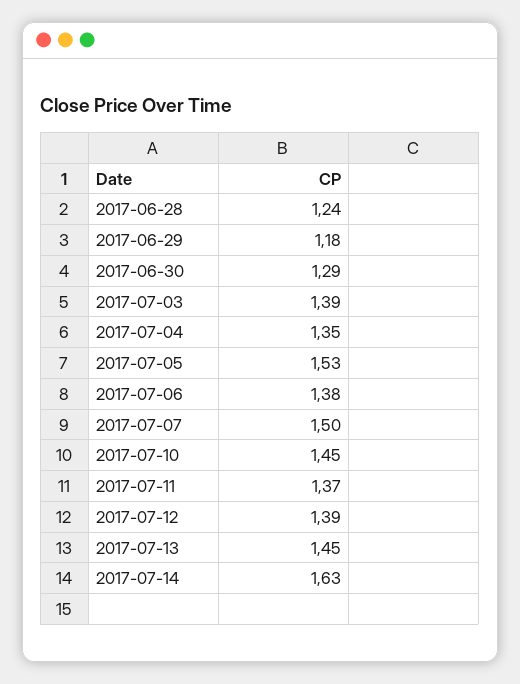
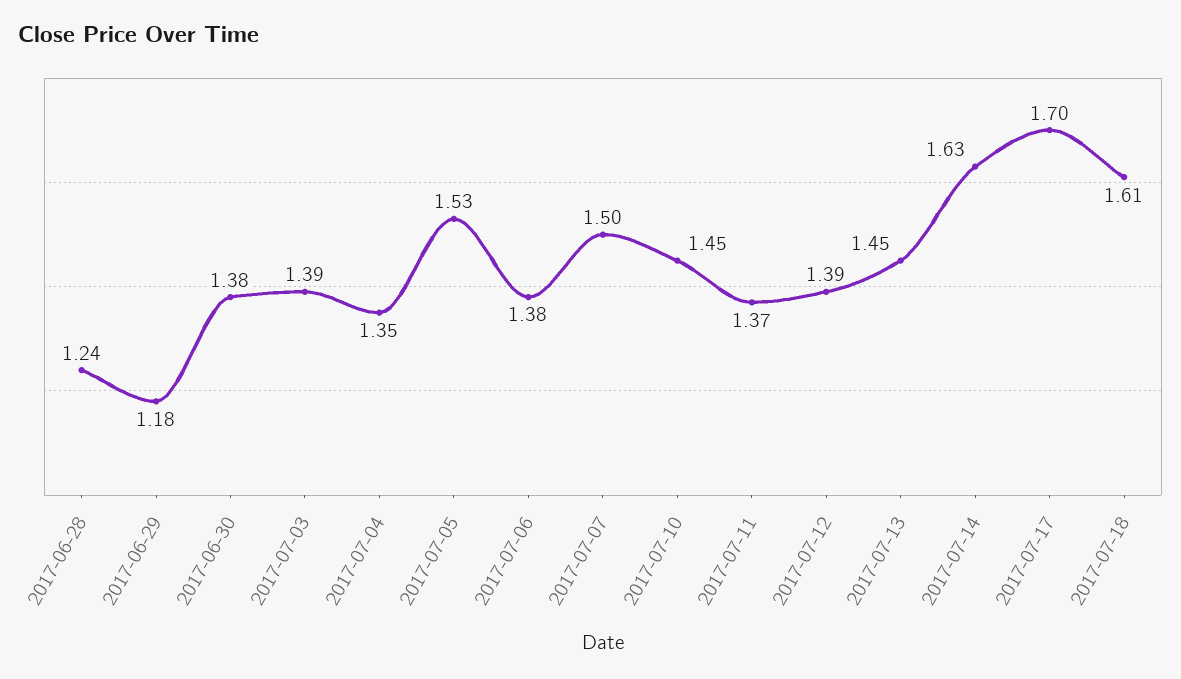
2017-06-30: 1.29 -> 1.38
2017-07-17: none -> 1.7
2017-07-18: none -> 1.61

